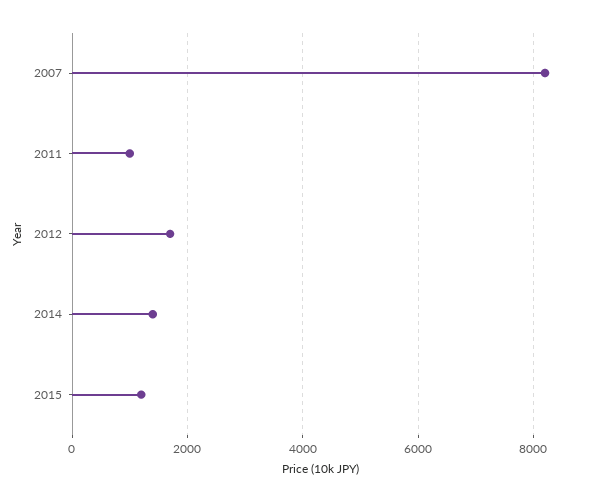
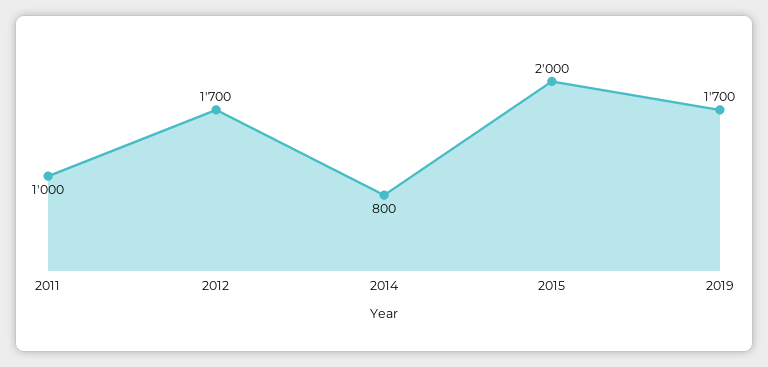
2007: 8200 -> none
2014: 1400 -> 800
2015: 1200 -> 2000
2019: none -> 1700

